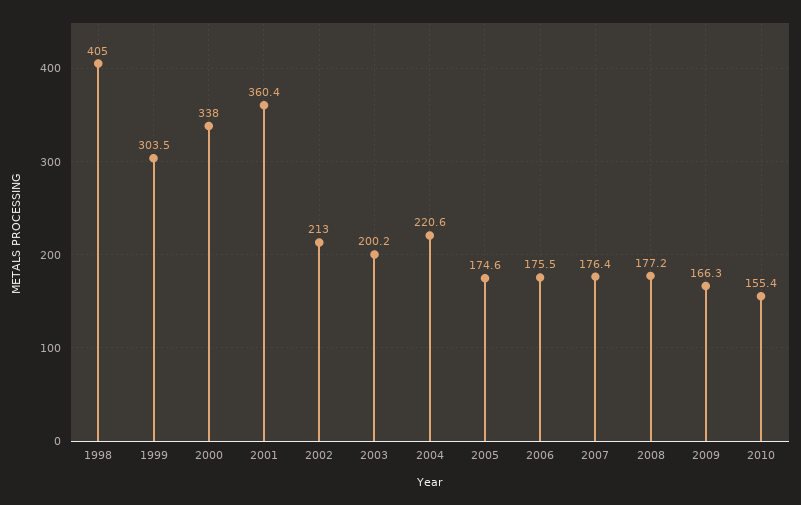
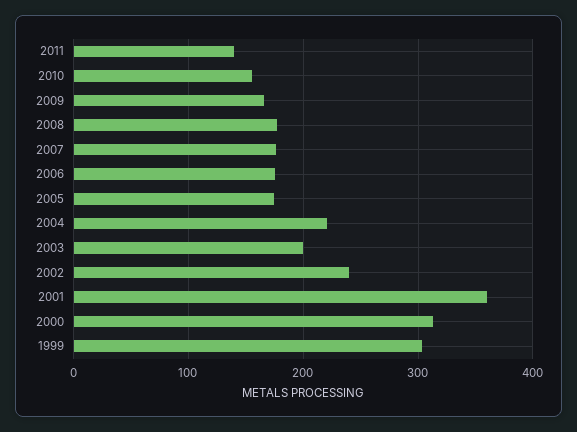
1998: 405 -> none
2000: 338 -> 310
2002: 213 -> 240
2011: none -> 140

